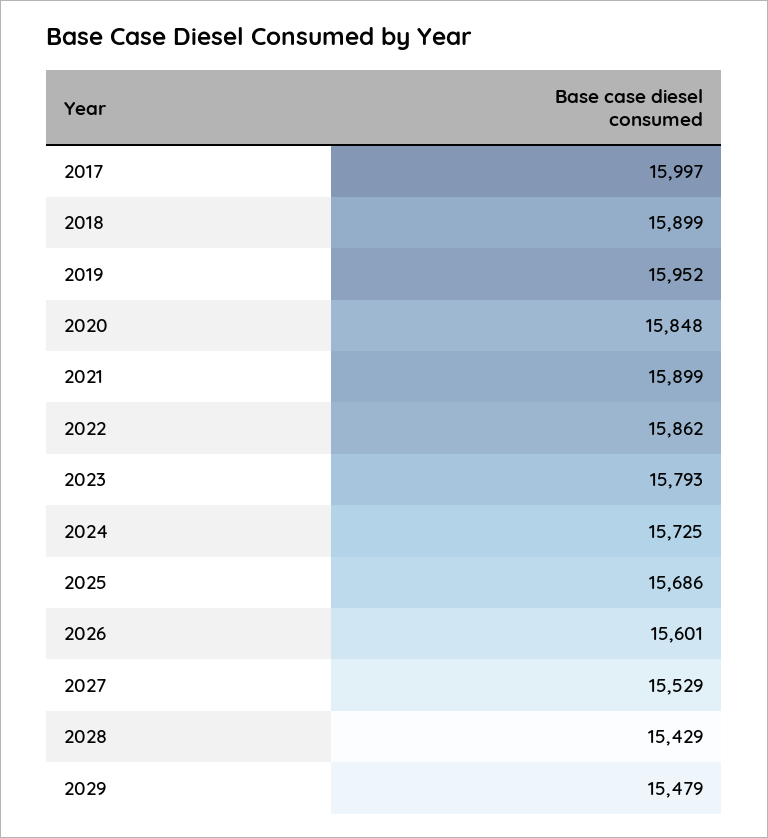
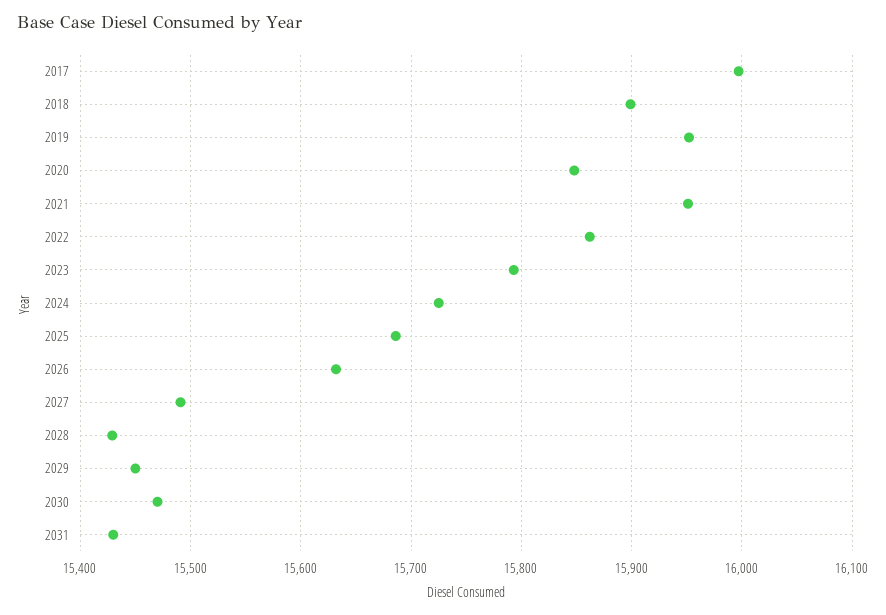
2021: 15899 -> 15950
2026: 15601 -> 15630
2027: 15529 -> 15490
2029: 15479 -> 15450
2030: none -> 15470
2031: none -> 15430

